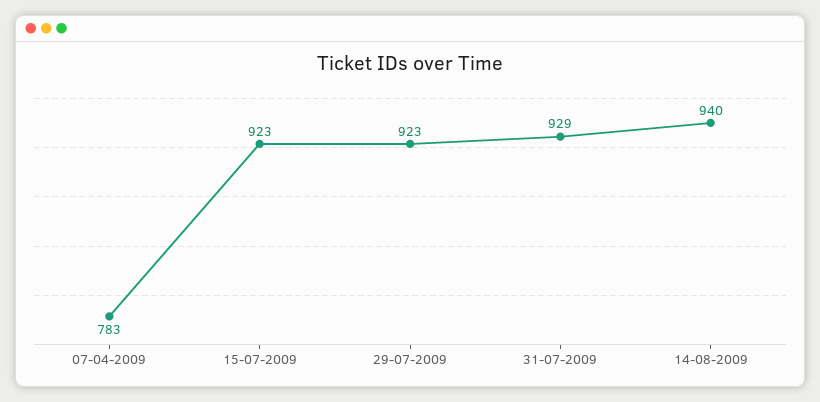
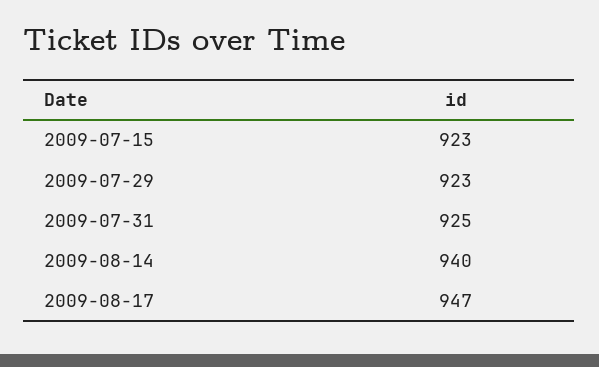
07-04-2009: 783 -> none
31-07-2009: 929 -> 925
2009-08-17: none -> 947

